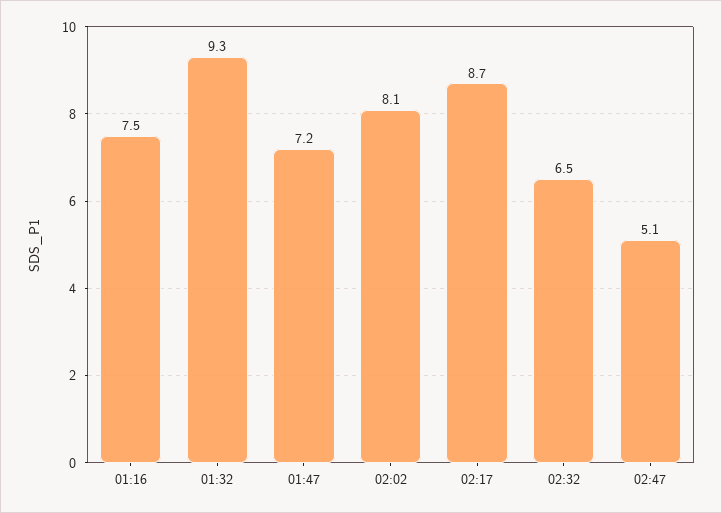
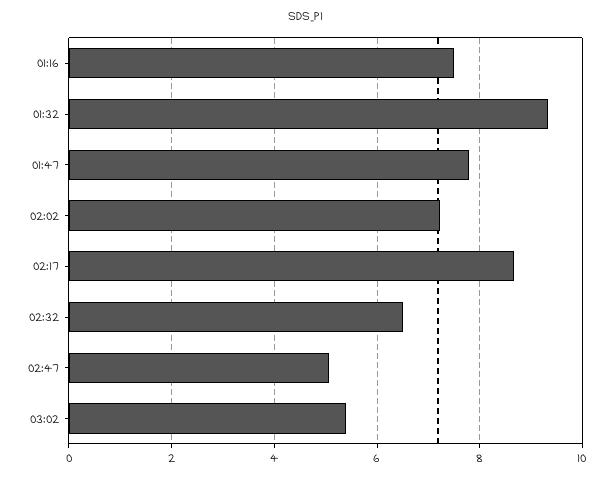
01:47: 7.2 -> 7.8
02:02: 8.1 -> 7.2
03:02: none -> 5.4

